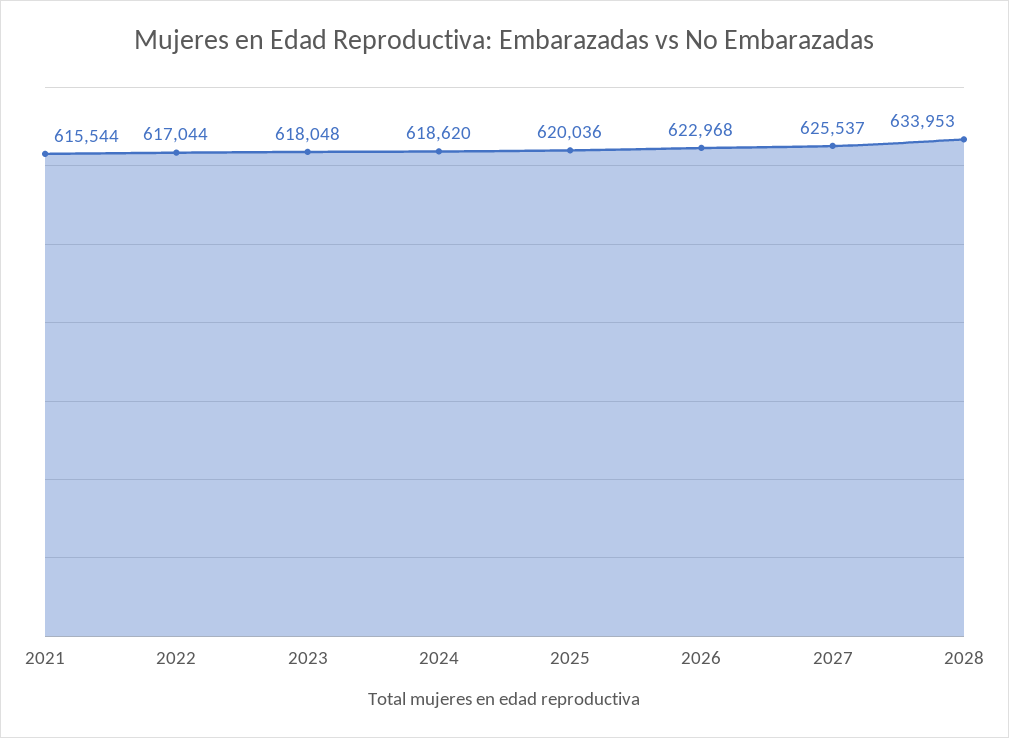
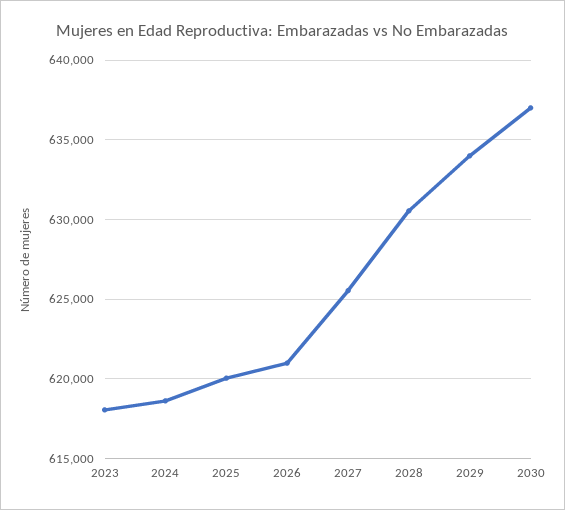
2021: 615544 -> none
2022: 617044 -> none
2026: 622968 -> 621000
2028: 633953 -> 630500
2029: none -> 634000
2030: none -> 637000

